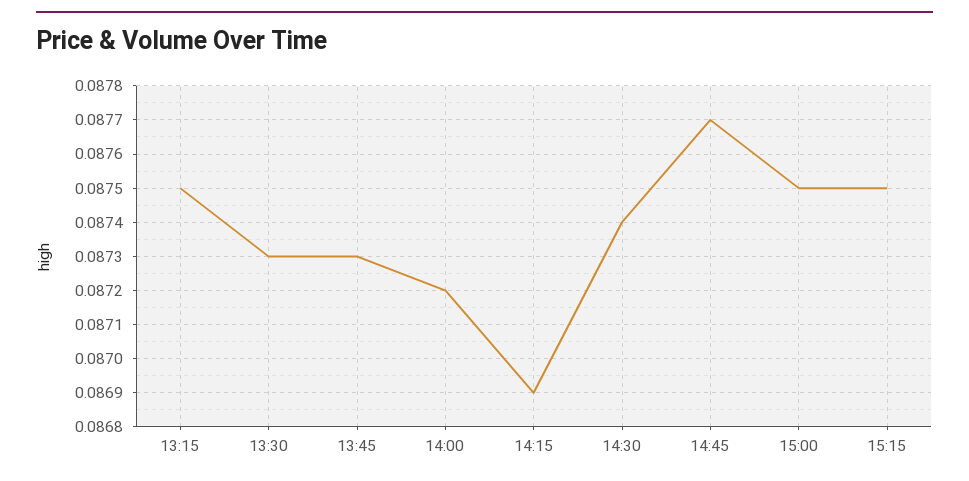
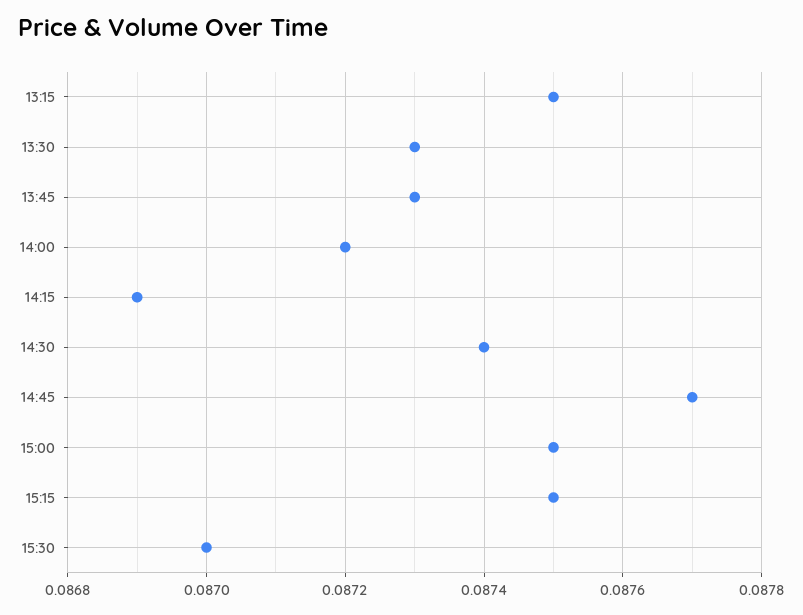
15:30: none -> 0.087

